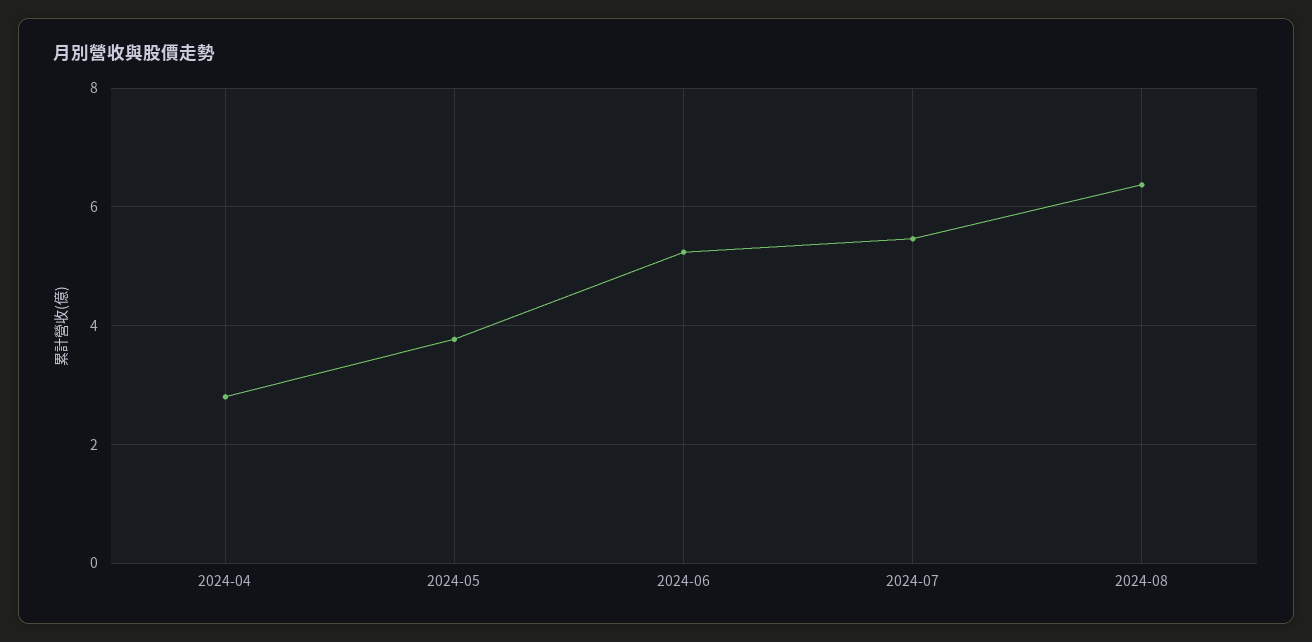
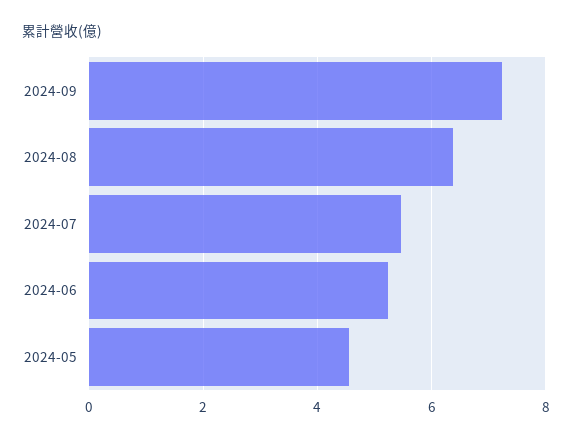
2024-04: 2.8 -> none
2024-05: 3.8 -> 4.6
2024-09: none -> 7.2

